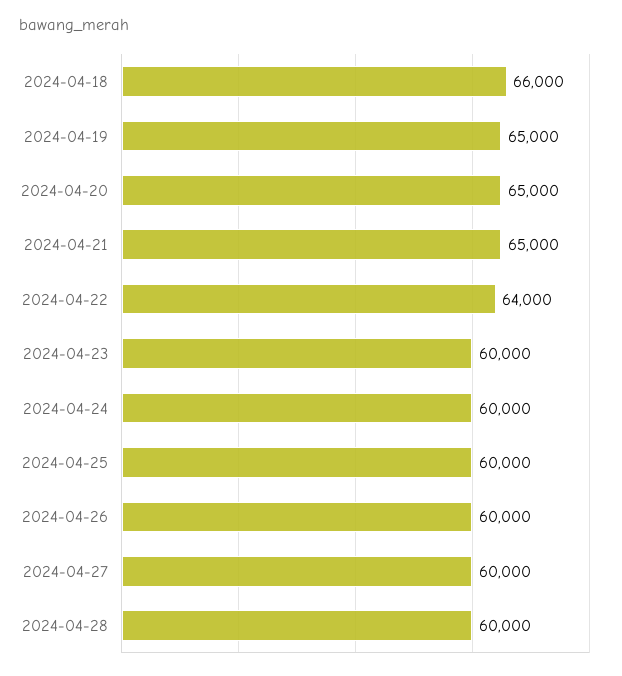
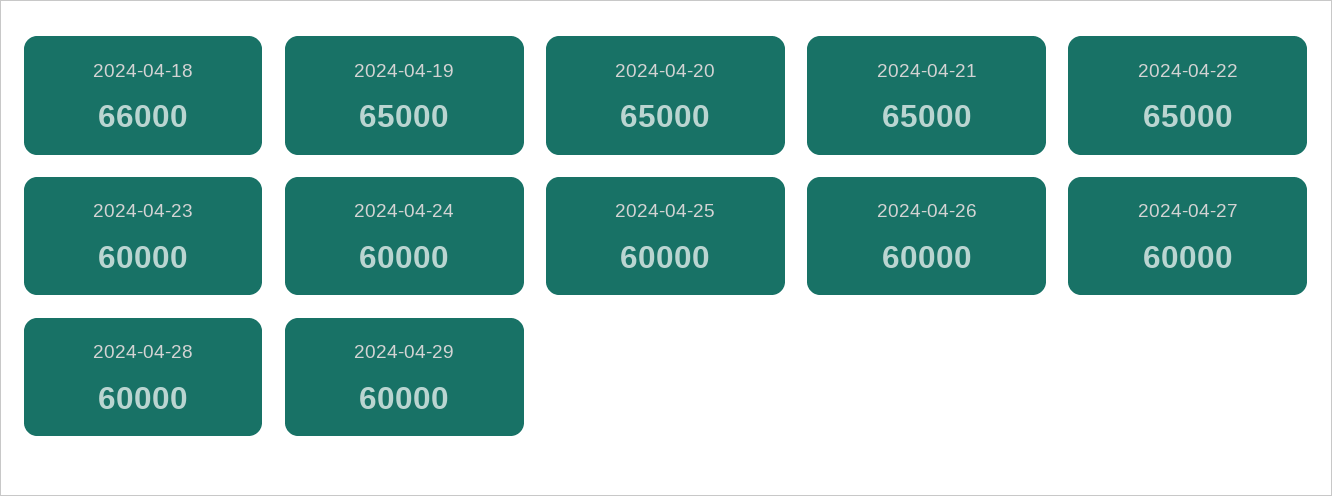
2024-04-22: 64000 -> 65000
2024-04-29: none -> 60000

